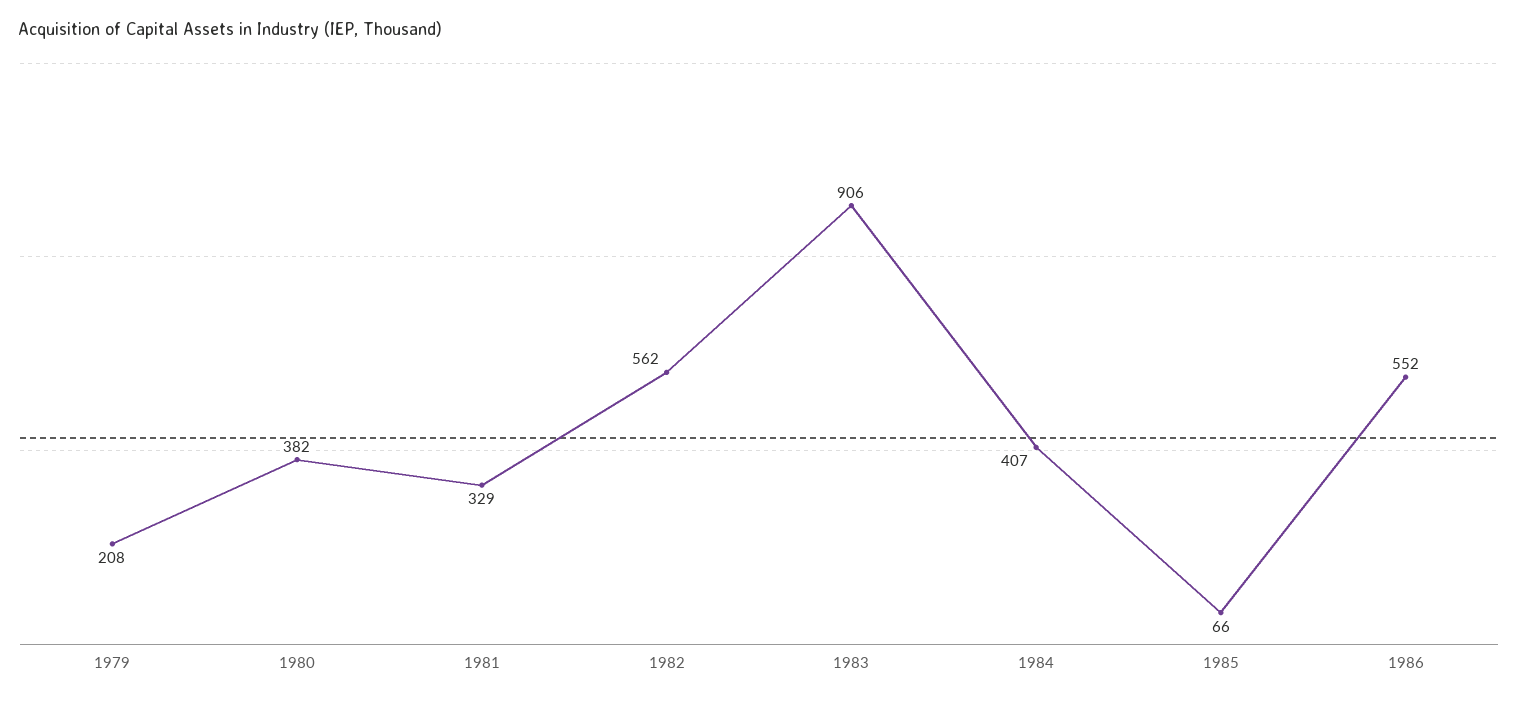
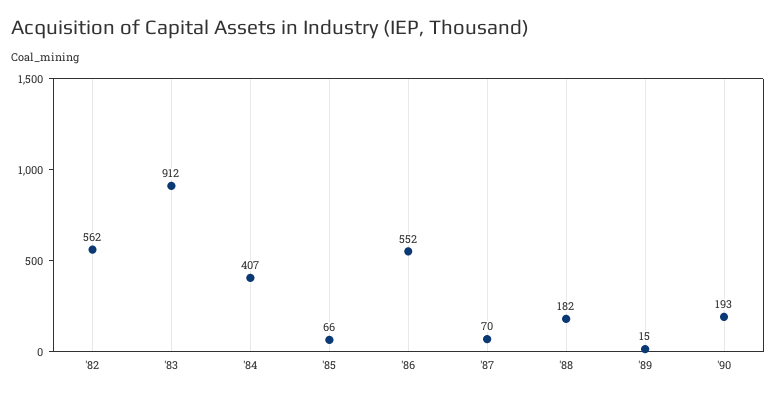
1979: 208 -> none
1980: 382 -> none
1981: 329 -> none
1983: 906 -> 912
'87: none -> 70
'88: none -> 182
'89: none -> 15
'90: none -> 193

